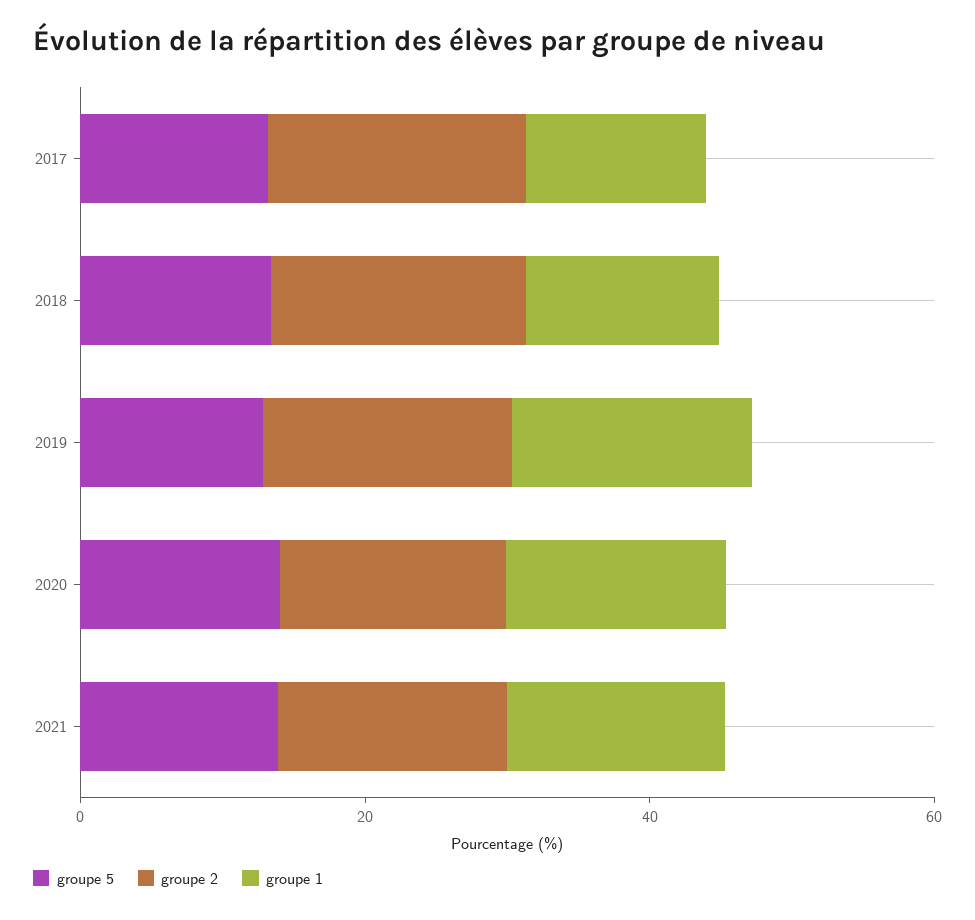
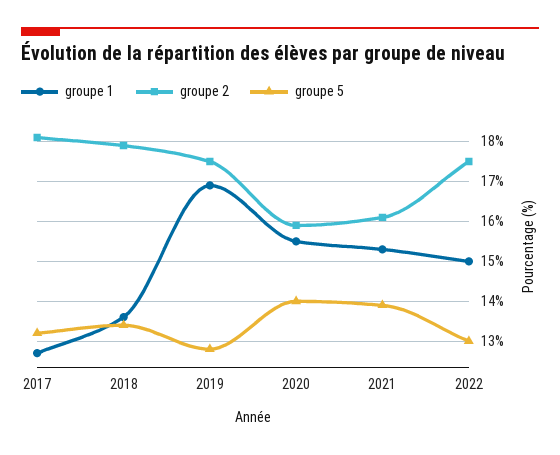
groupe 1, 2022: none -> 15
groupe 2, 2022: none -> 17.5
groupe 5, 2022: none -> 13

